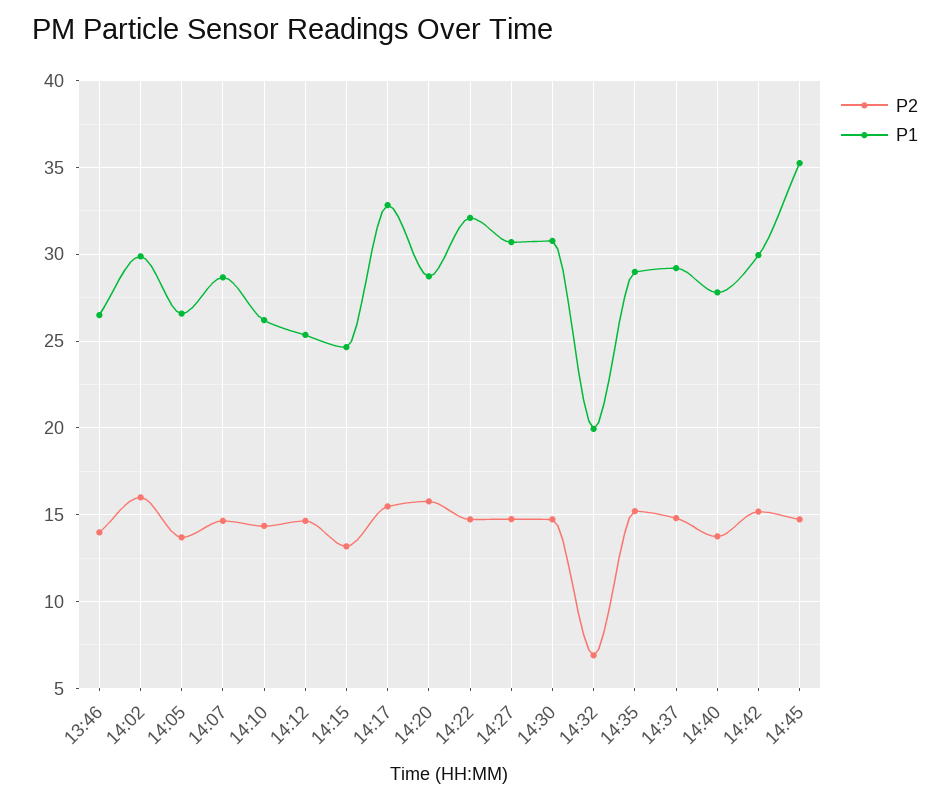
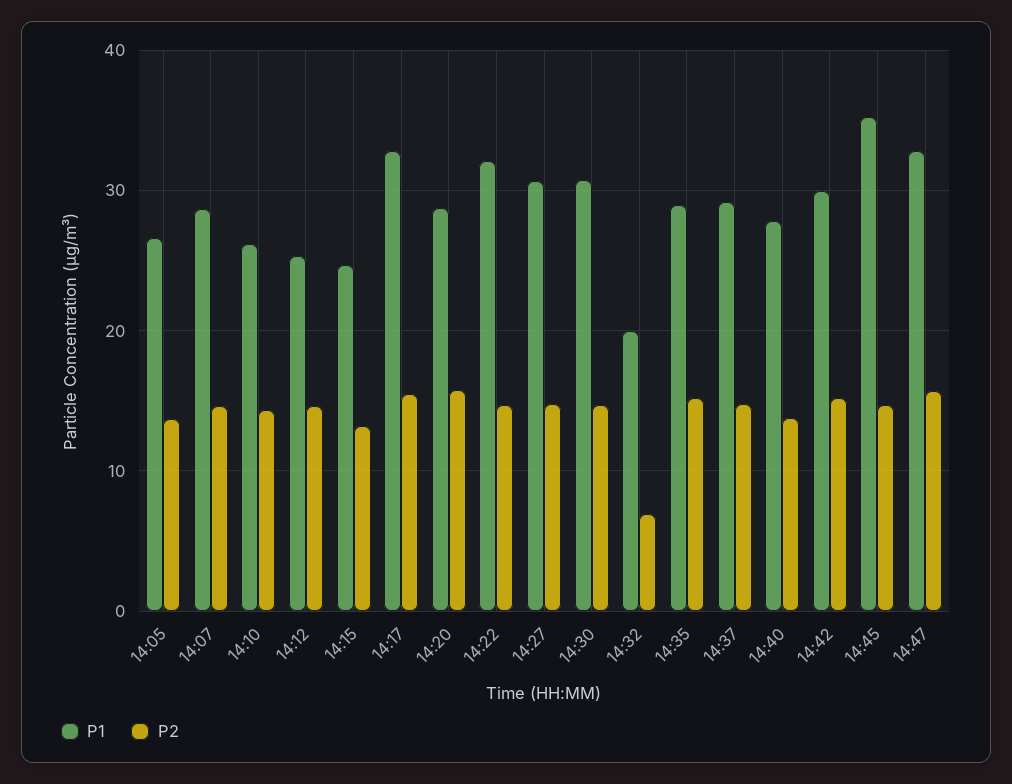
P2, 13:46: 14 -> none
P1, 13:46: 26.5 -> none
P2, 14:02: 16 -> none
P1, 14:02: 30 -> none
P1, 14:47: none -> 33
P2, 14:47: none -> 16

